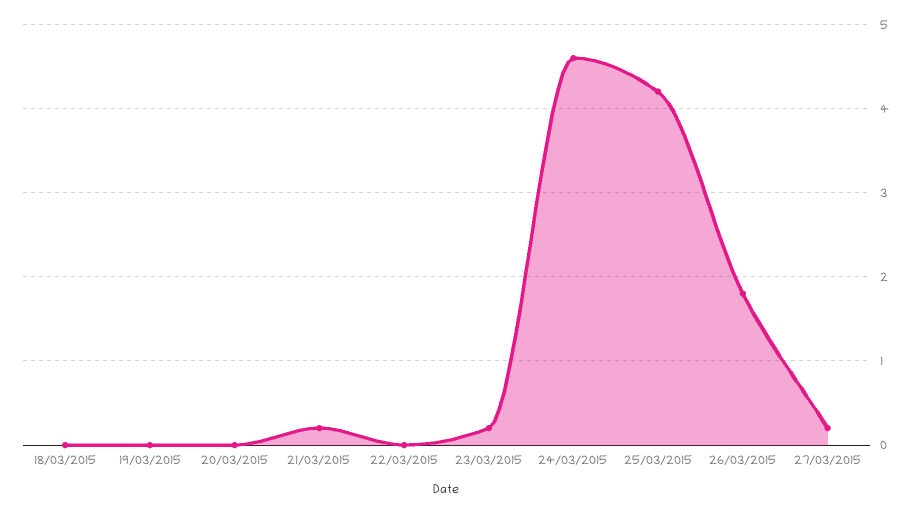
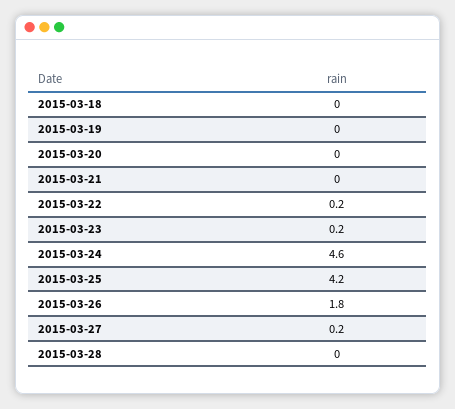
21/03/2015: 0.2 -> 0
22/03/2015: 0 -> 0.2
2015-03-28: none -> 0

